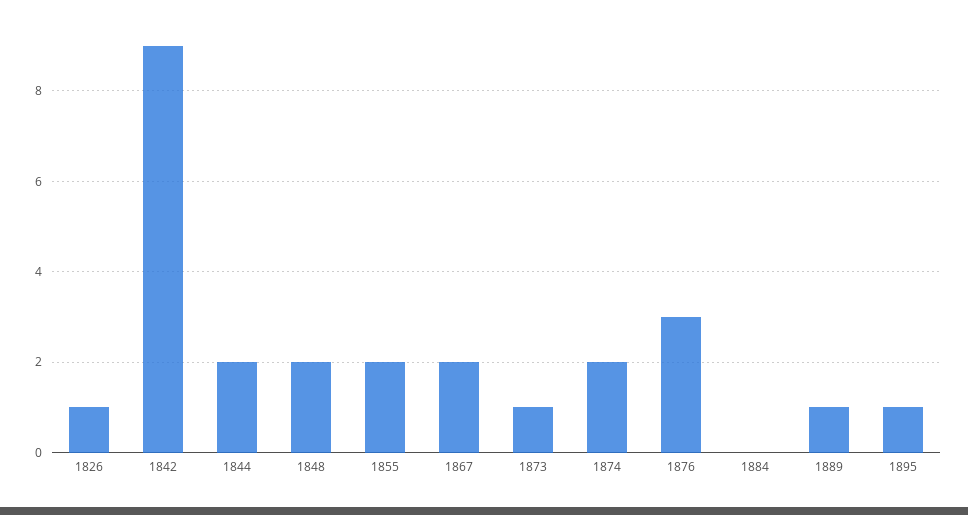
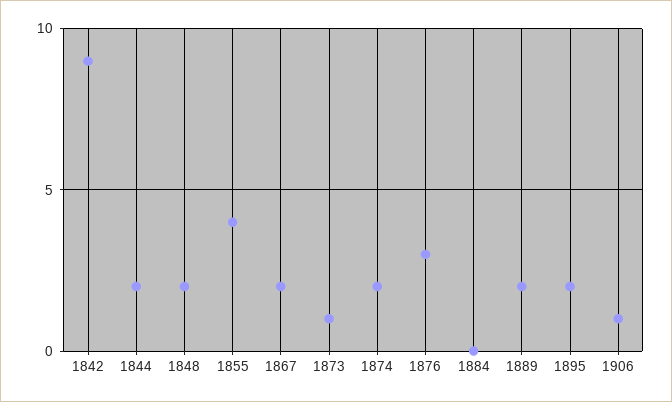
1826: 1 -> none
1855: 2 -> 4
1889: 1 -> 2
1895: 1 -> 2
1906: none -> 1

